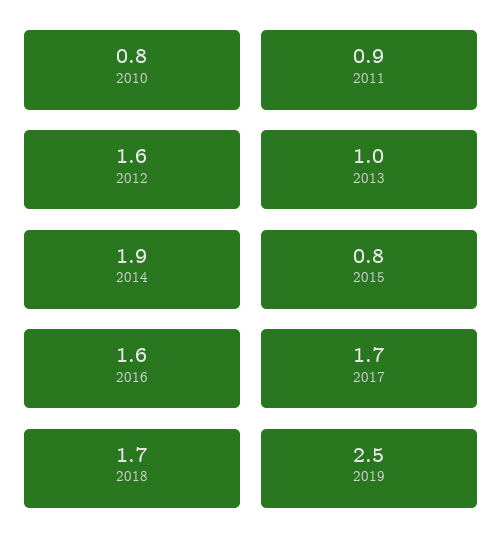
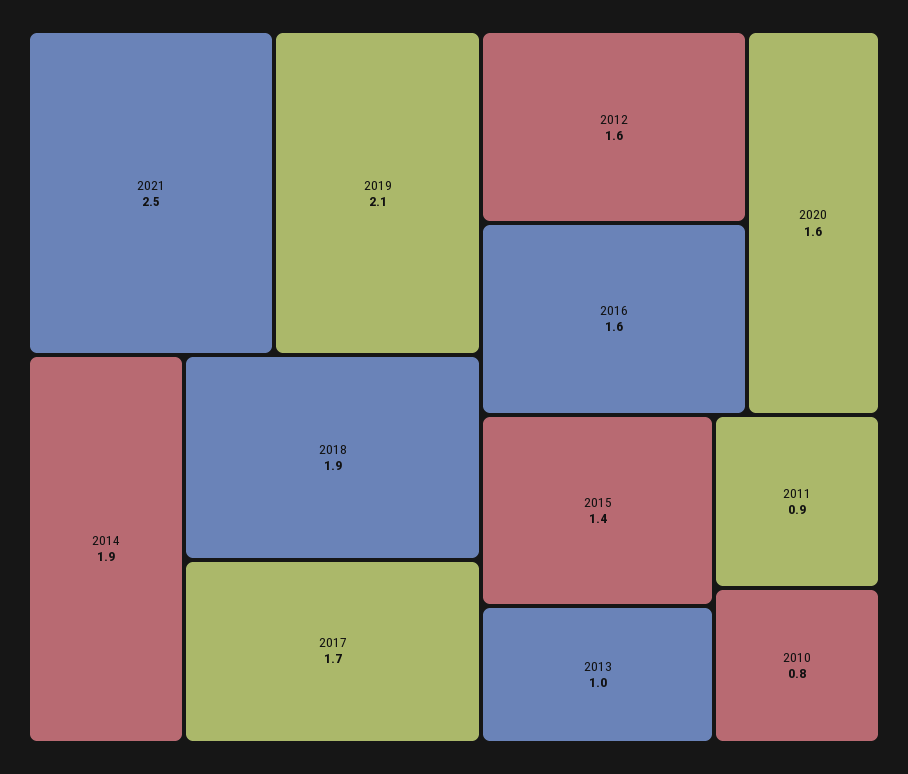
2015: 0.8 -> 1.4
2018: 1.7 -> 1.9
2019: 2.5 -> 2.1
2021: none -> 2.5
2020: none -> 1.6

